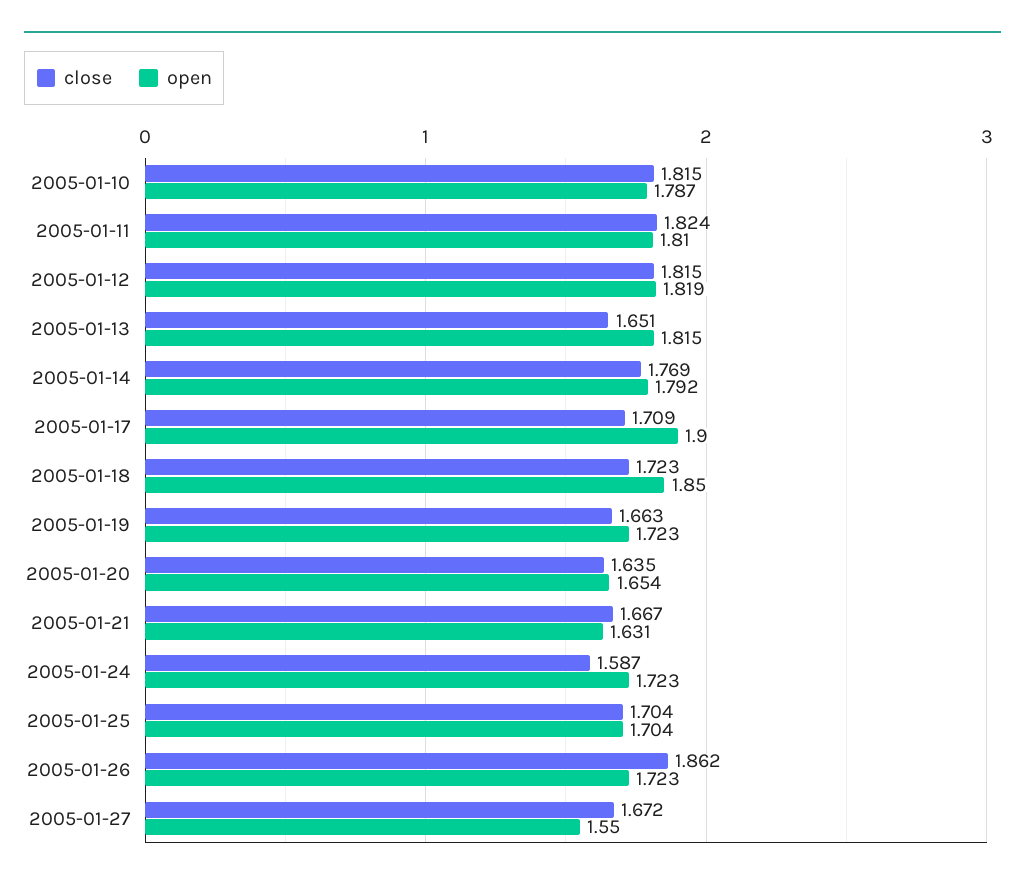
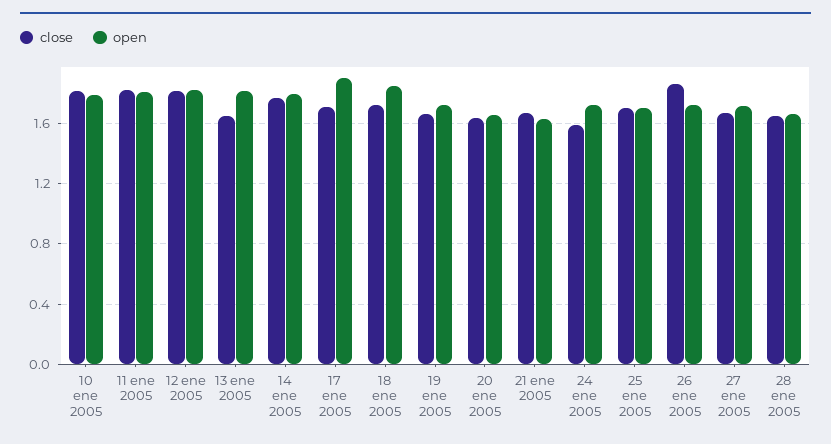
open, 2005-01-27: 1.55 -> 1.7
close, 28 ene 2005: none -> 1.65
open, 28 ene 2005: none -> 1.65

